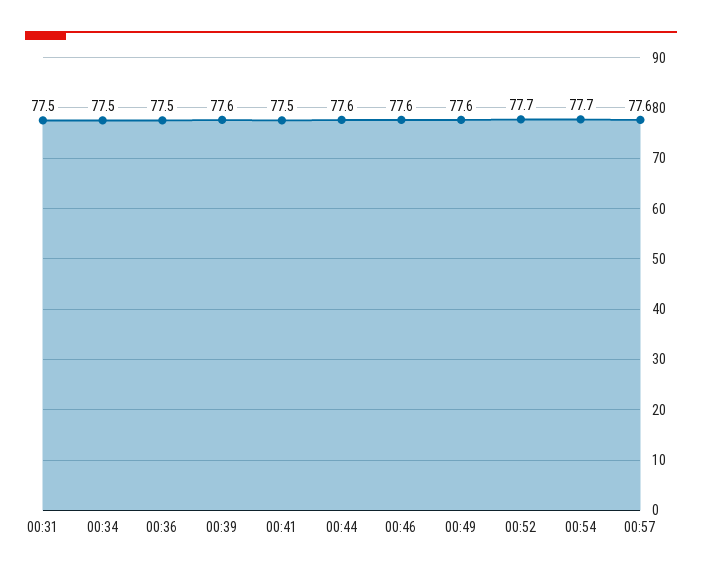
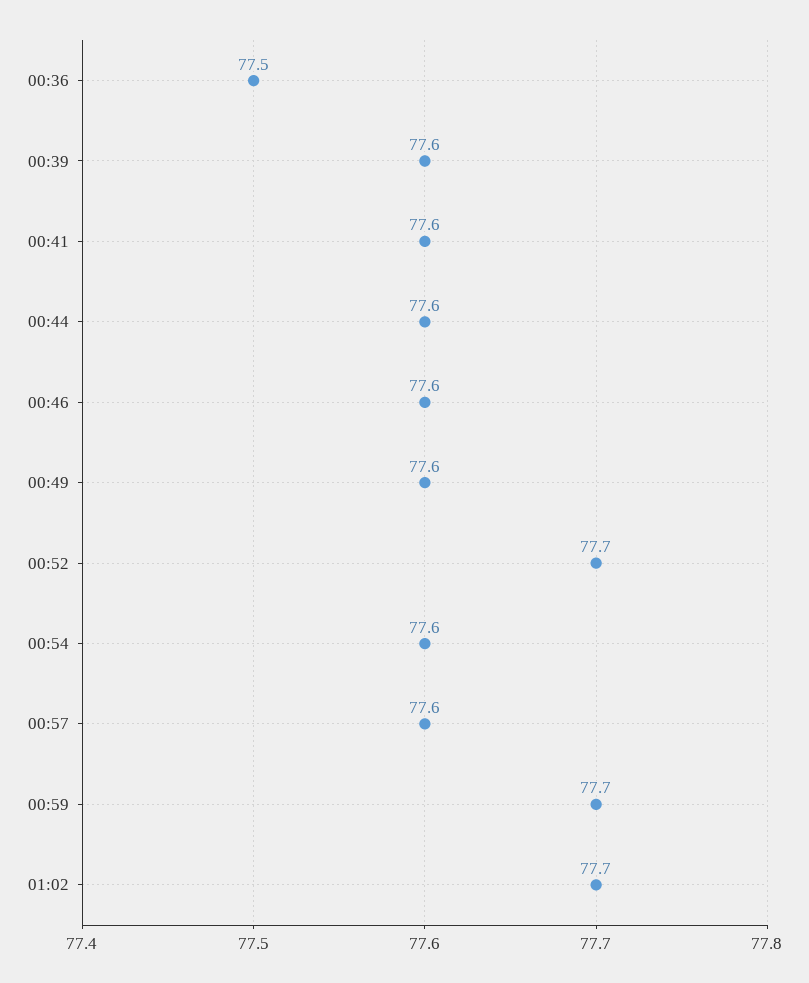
00:31: 77.5 -> none
00:34: 77.5 -> none
00:41: 77.5 -> 77.6
00:54: 77.7 -> 77.6
00:59: none -> 77.7
01:02: none -> 77.7

